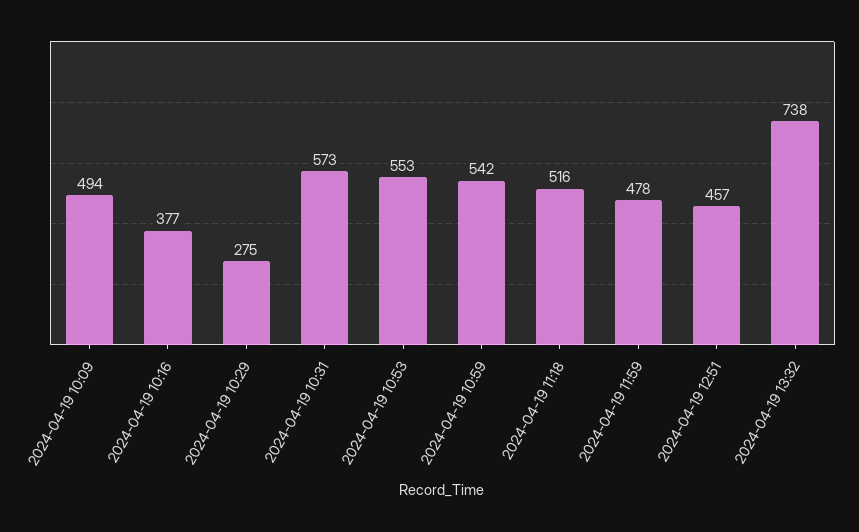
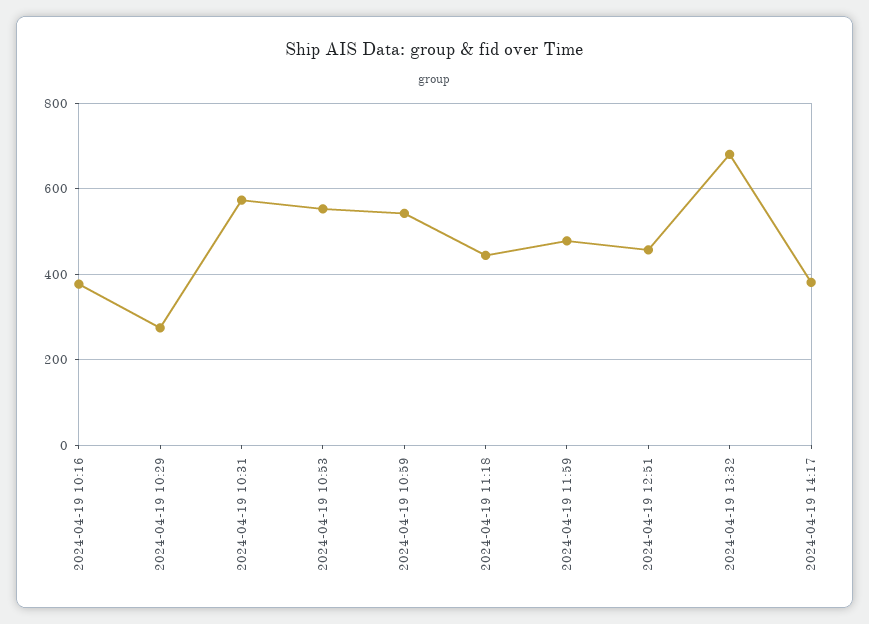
2024-04-19 10:09: 494 -> none
2024-04-19 11:18: 516 -> 440
2024-04-19 13:32: 738 -> 680
2024-04-19 14:17: none -> 380

